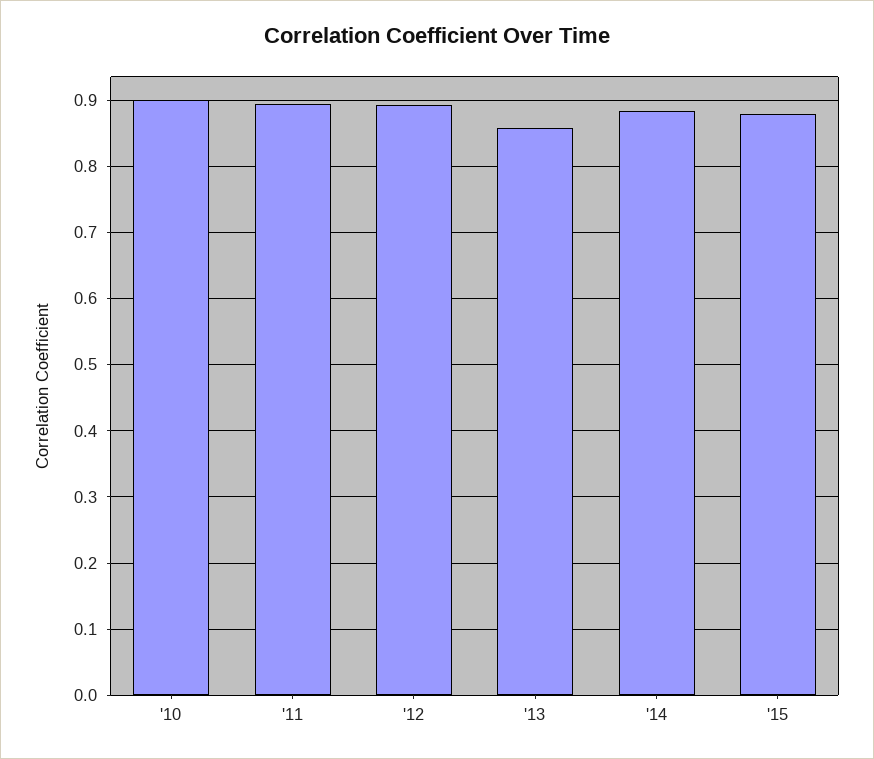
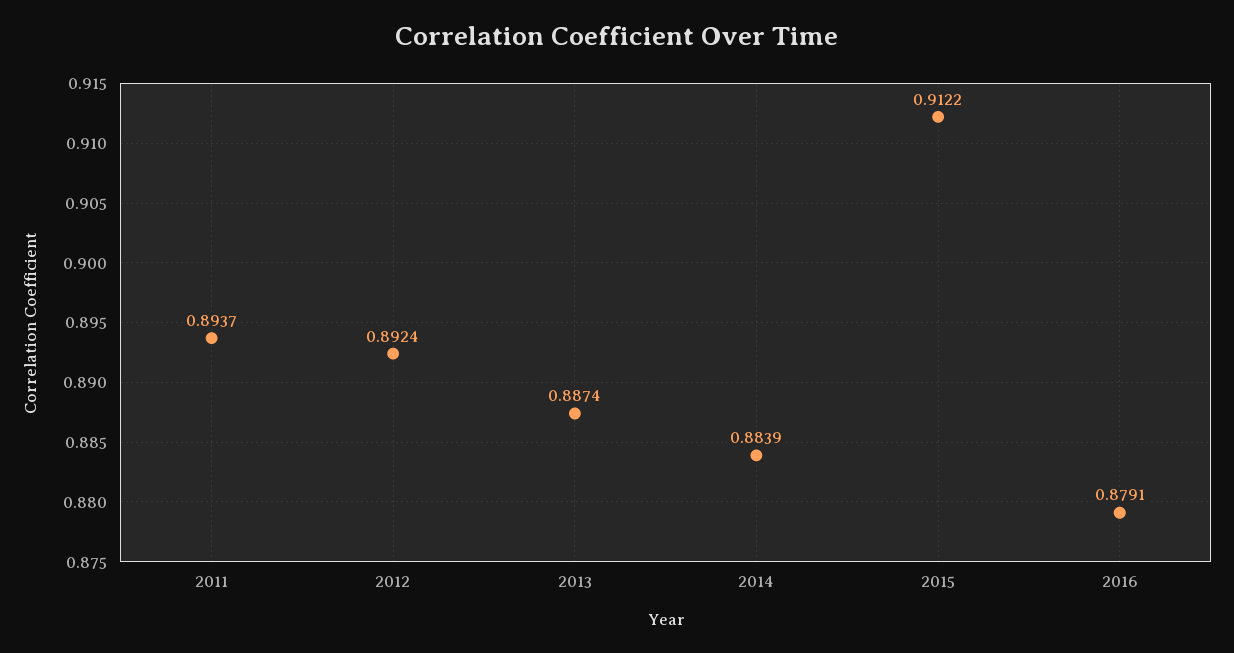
'10: 0.9 -> none
'13: 0.86 -> 0.8874
'15: 0.88 -> 0.9122
2016: none -> 0.8791

